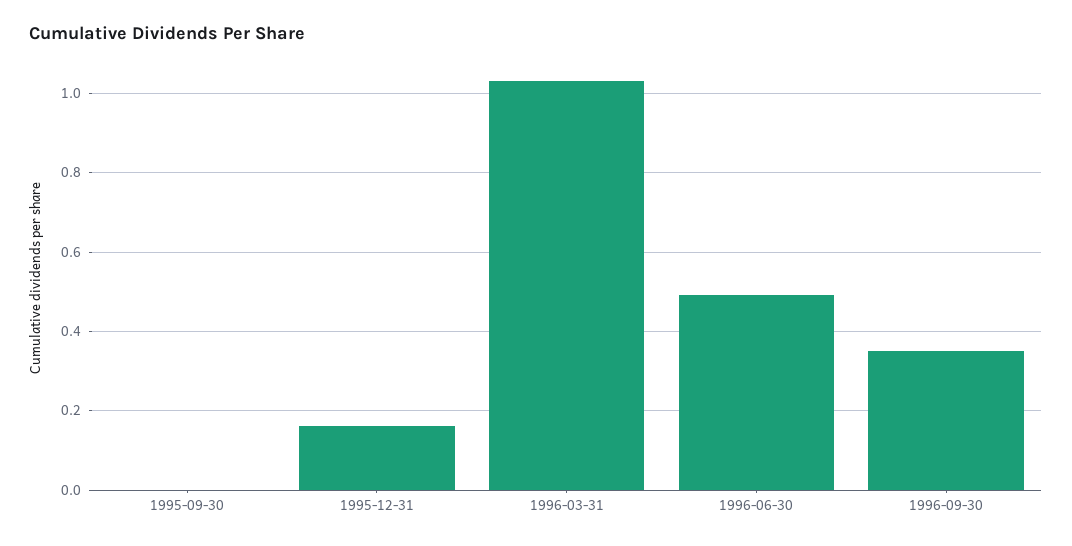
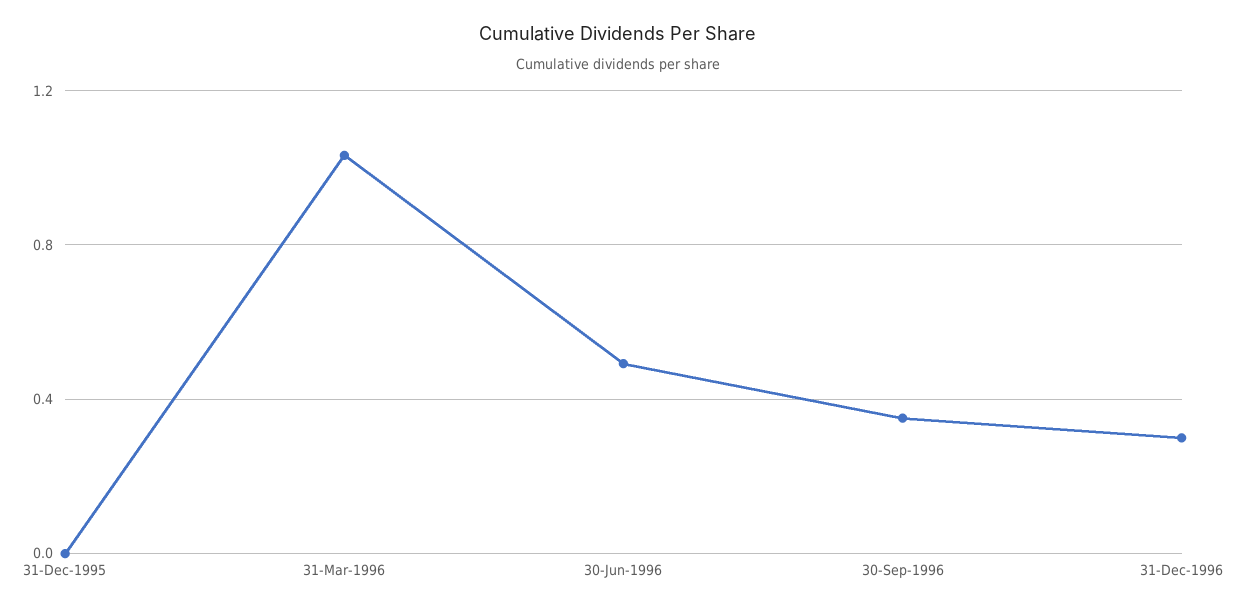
1995-09-30: 0 -> none
1995-12-31: 0.16 -> 0
31-Dec-1996: none -> 0.3

